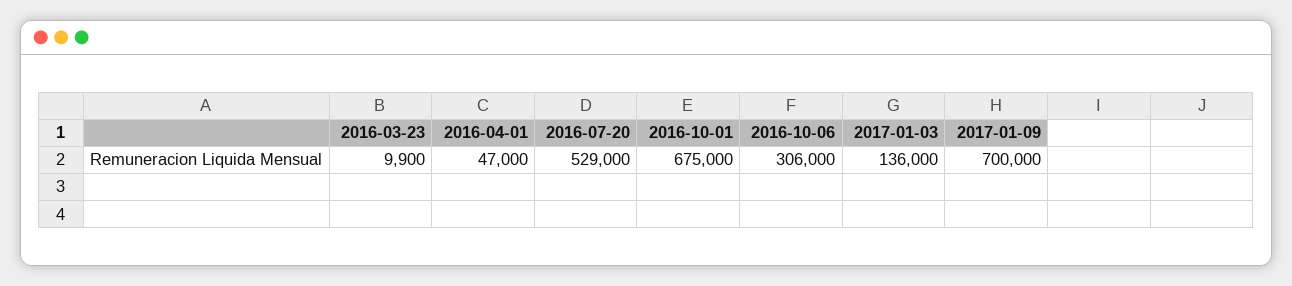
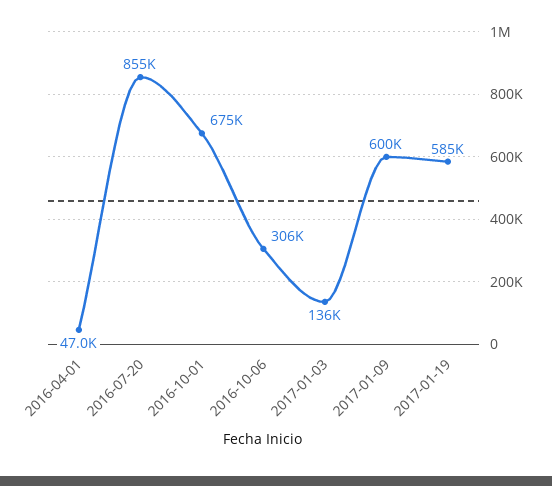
2016-03-23: 9900 -> none
2016-07-20: 529000 -> 855000
2017-01-09: 700000 -> 600000
2017-01-19: none -> 585000

